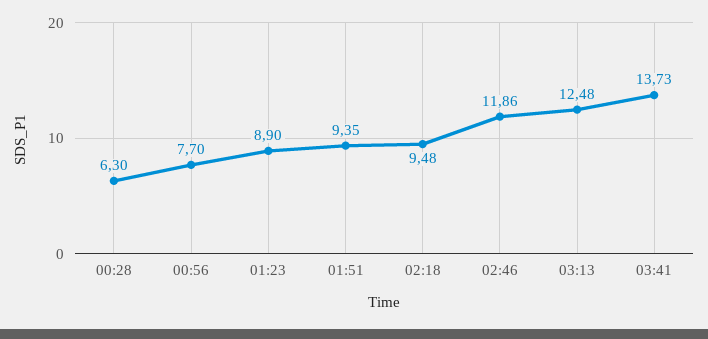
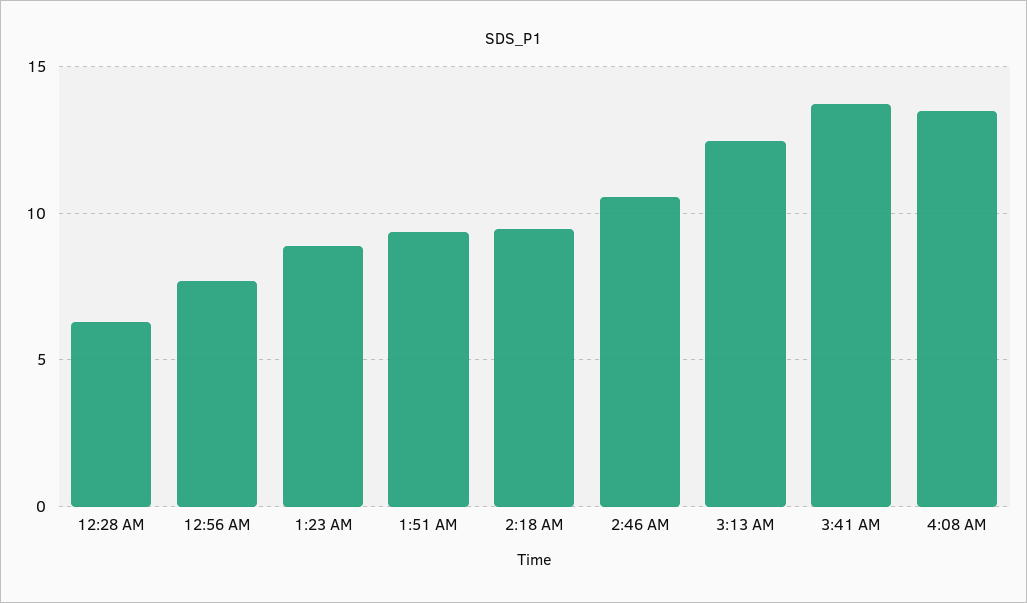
02:46: 11.86 -> 10.5
4:08 AM: none -> 13.5

